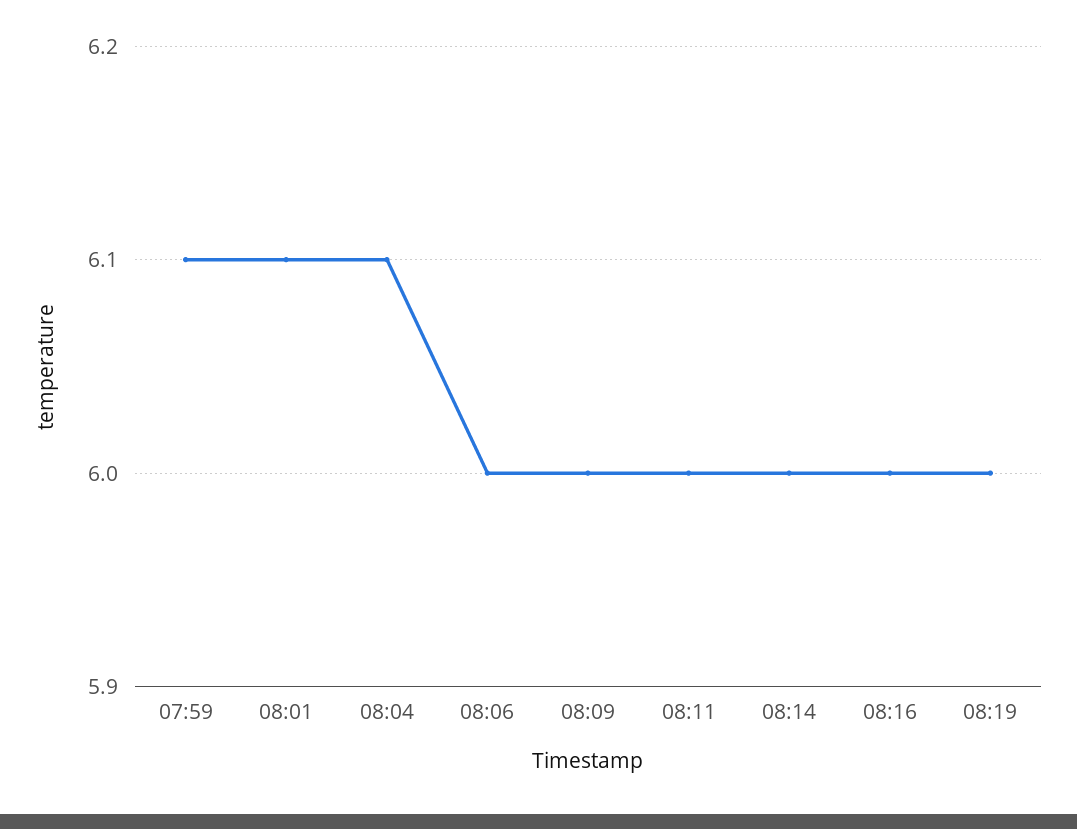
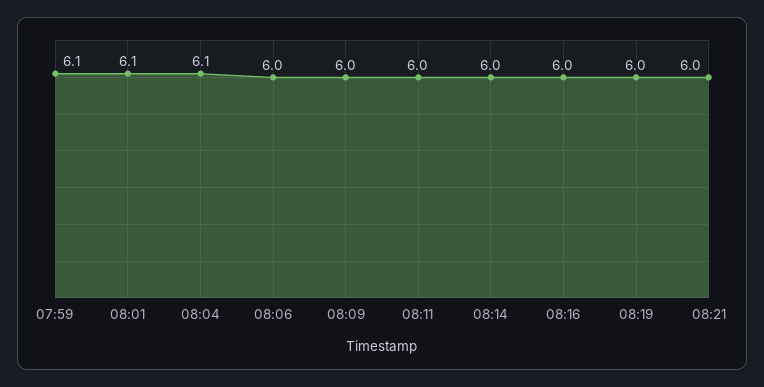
08:21: none -> 6

